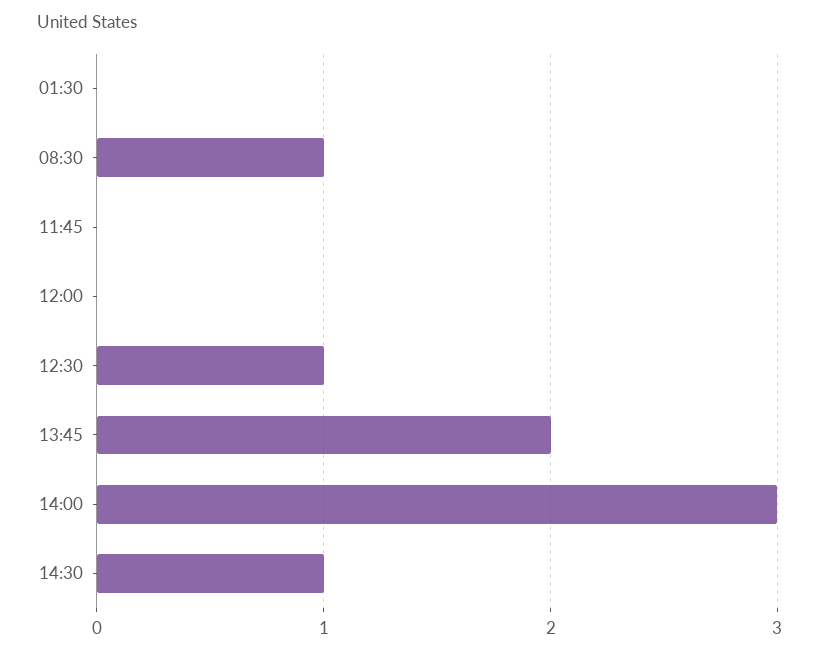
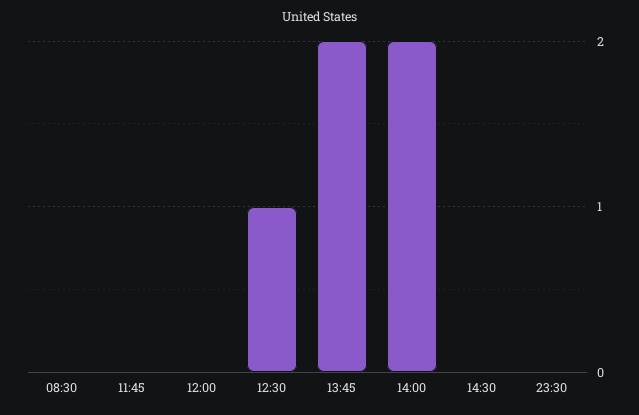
01:30: 0 -> none
08:30: 1 -> 0
14:00: 3 -> 2
14:30: 1 -> 0
23:30: none -> 0

